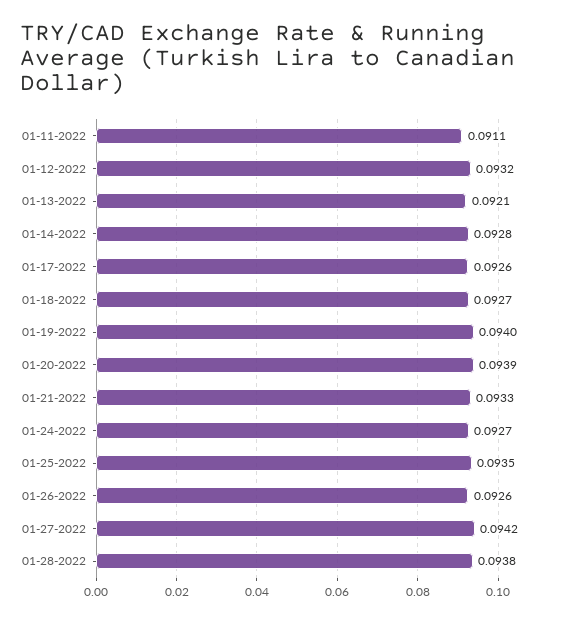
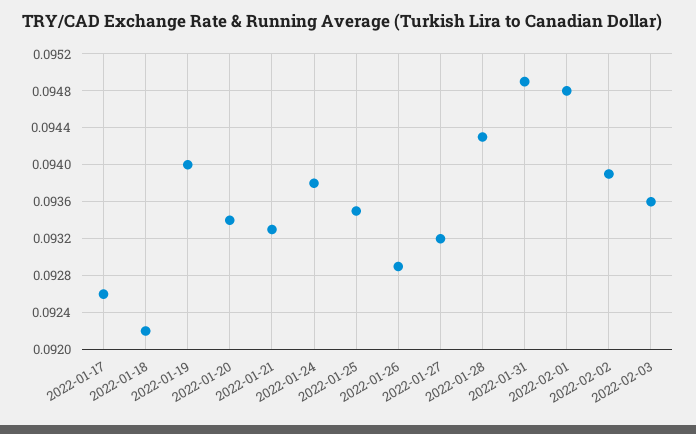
01-11-2022: 0.0911 -> none
01-12-2022: 0.0932 -> none
01-13-2022: 0.0921 -> none
01-14-2022: 0.0928 -> none
01-18-2022: 0.0927 -> 0.0922
01-20-2022: 0.0939 -> 0.0934
01-24-2022: 0.0927 -> 0.0938
01-26-2022: 0.0926 -> 0.0929
01-27-2022: 0.0942 -> 0.0932
01-28-2022: 0.0938 -> 0.0943
2022-01-31: none -> 0.0949
2022-02-01: none -> 0.0948
2022-02-02: none -> 0.0939
2022-02-03: none -> 0.0936

